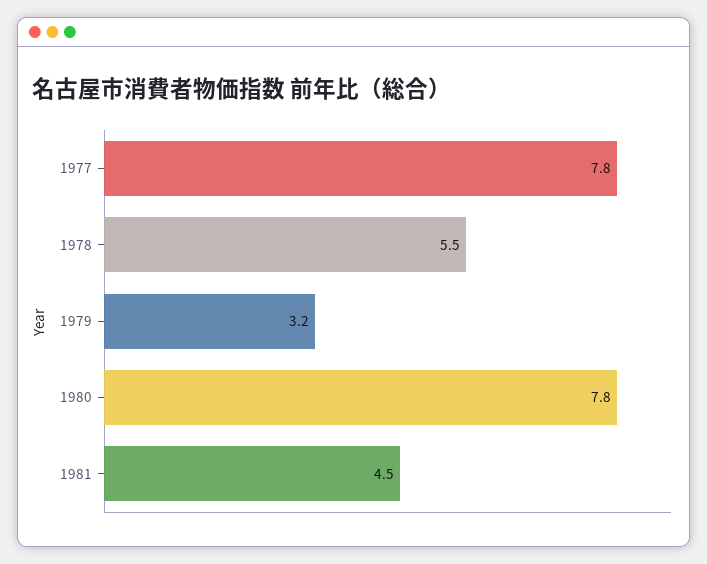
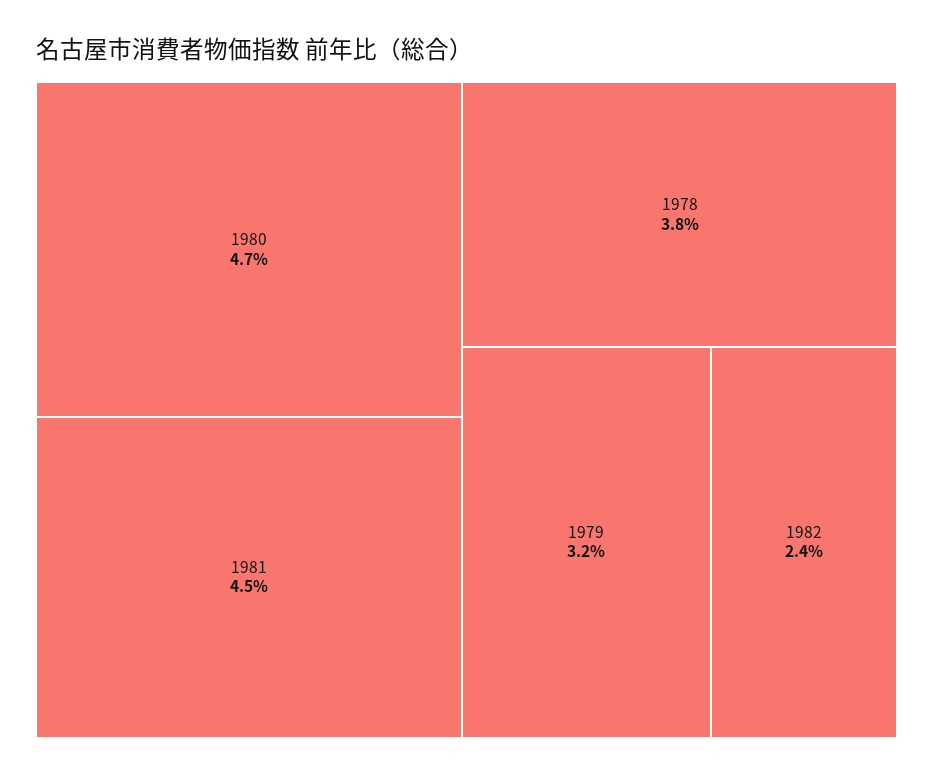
1977: 7.8 -> none
1978: 5.5 -> 3.8
1980: 7.8 -> 4.7
1982: none -> 2.4

